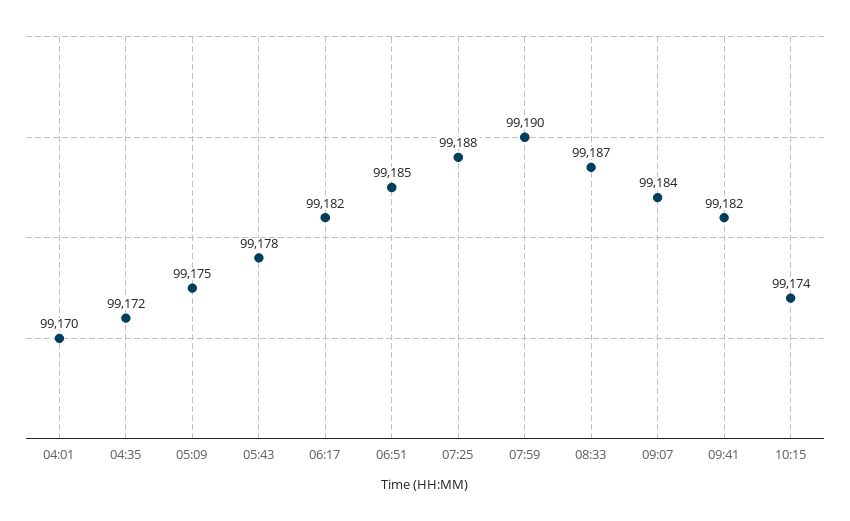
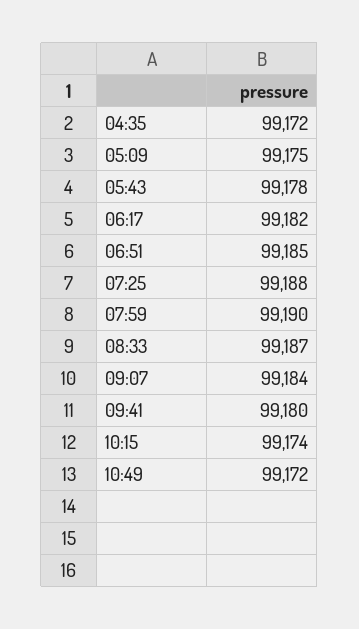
04:01: 99170 -> none
09:41: 99182 -> 99180
10:49: none -> 99172

